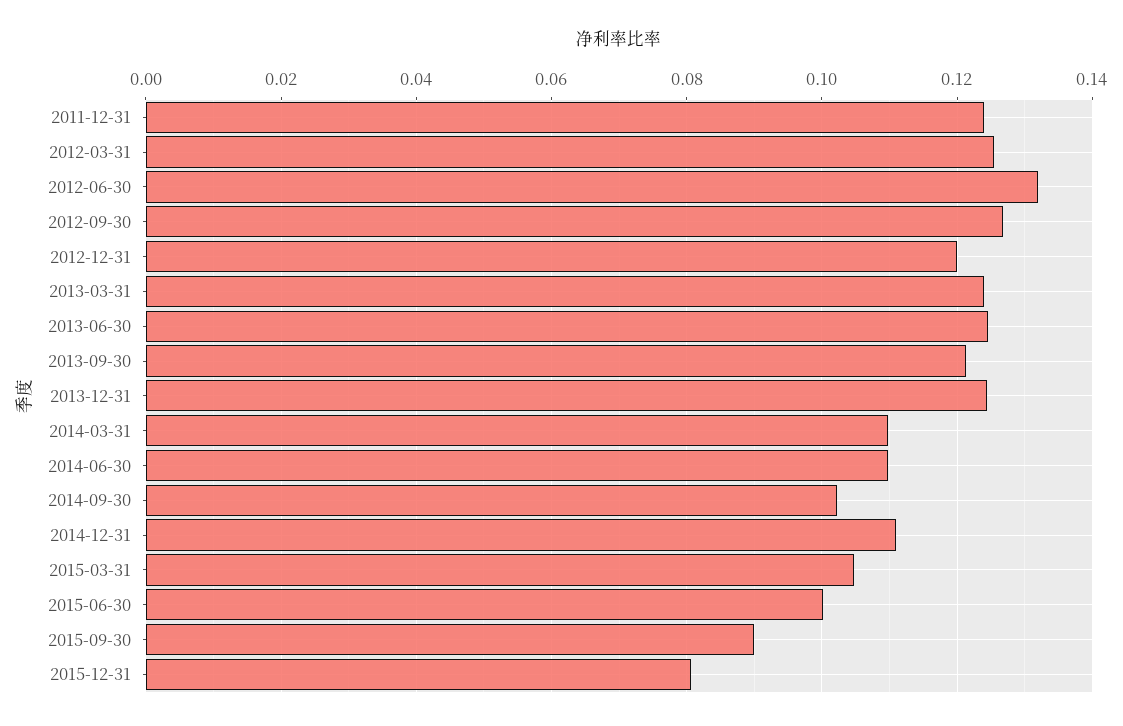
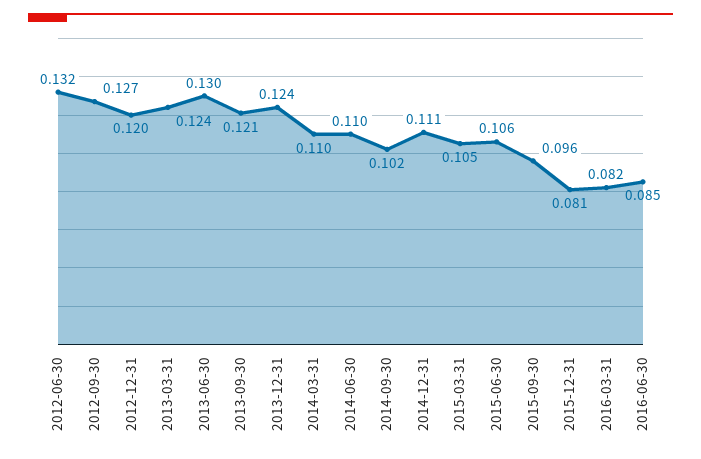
2011-12-31: 0.124 -> none
2012-03-31: 0.126 -> none
2013-06-30: 0.124 -> 0.13
2015-06-30: 0.1 -> 0.106
2015-09-30: 0.09 -> 0.096
2016-03-31: none -> 0.082
2016-06-30: none -> 0.085

